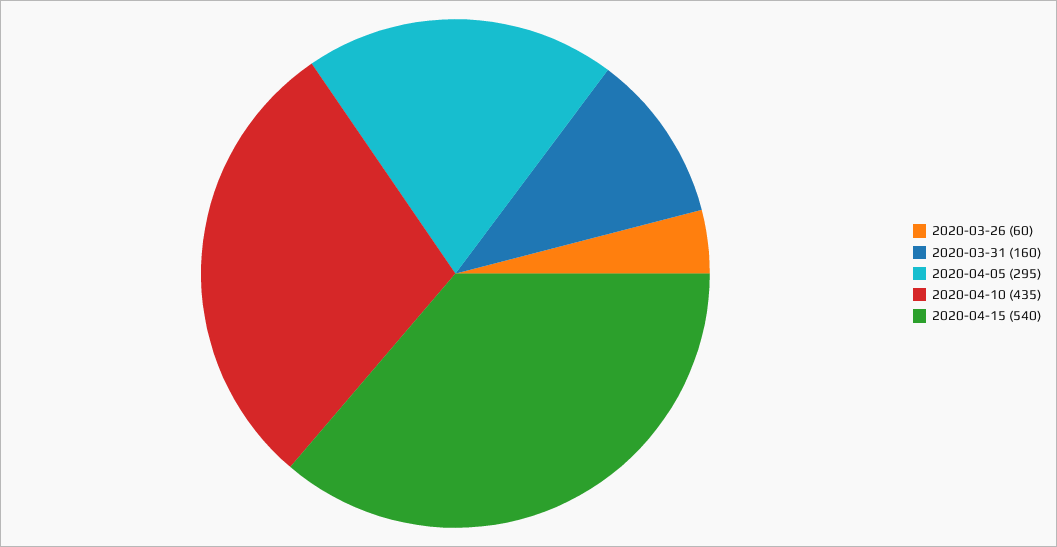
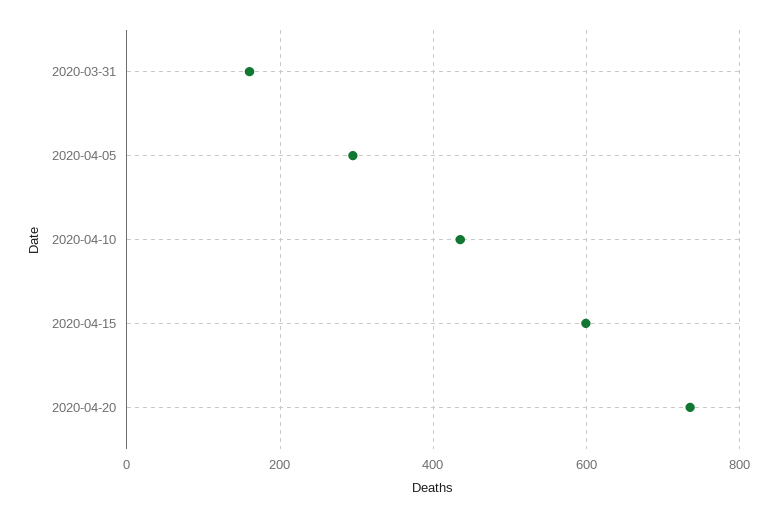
2020-03-26: 60 -> none
2020-04-15: 540 -> 600
2020-04-20: none -> 740

